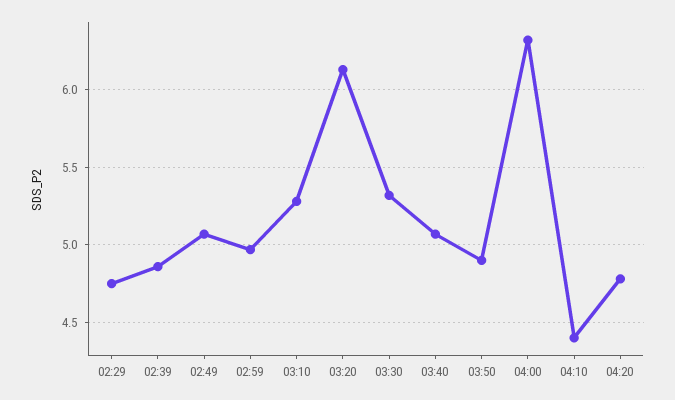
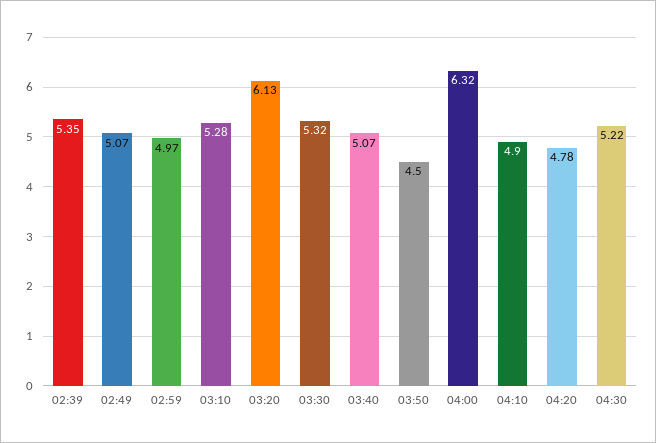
02:29: 4.75 -> none
02:39: 4.85 -> 5.35
03:50: 4.9 -> 4.5
04:10: 4.4 -> 4.9
04:30: none -> 5.22

